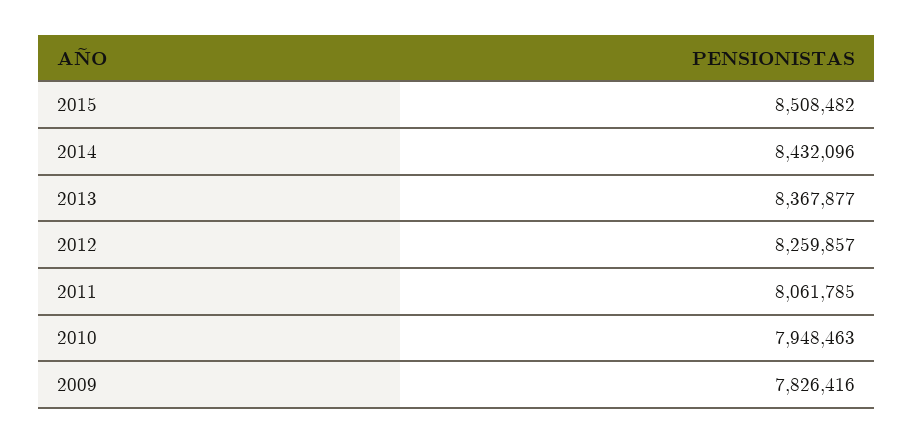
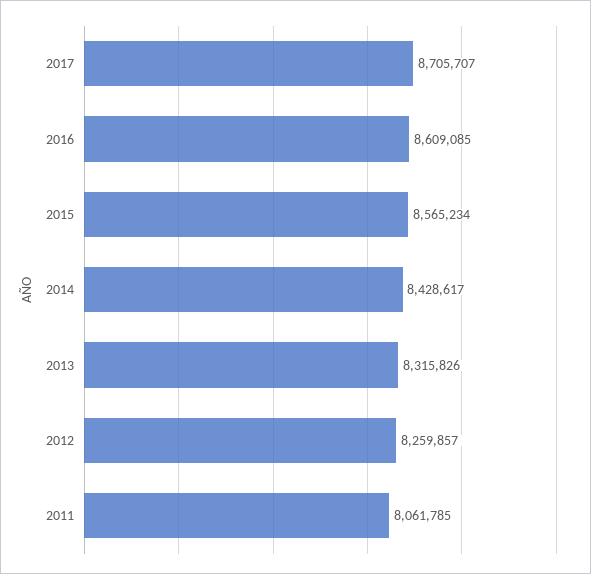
2015: 8508482 -> 8565234
2014: 8432096 -> 8428617
2013: 8367877 -> 8315826
2010: 7948463 -> none
2009: 7826416 -> none
2017: none -> 8705707
2016: none -> 8609085

